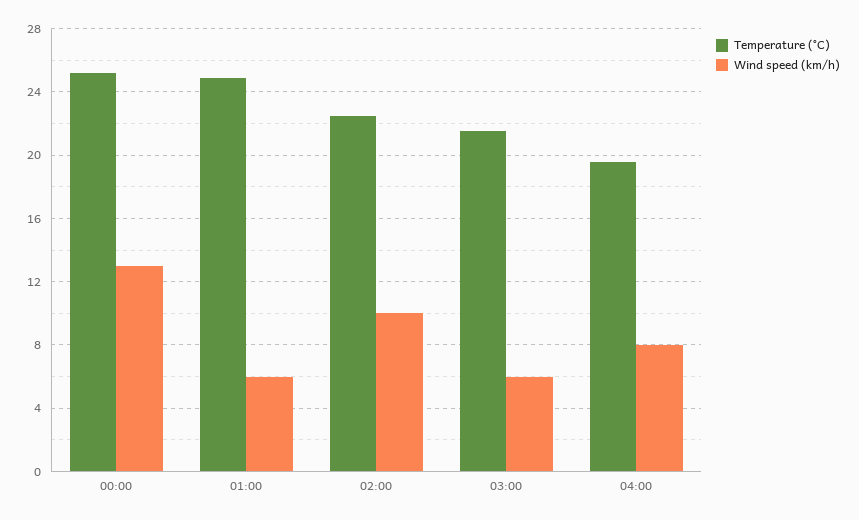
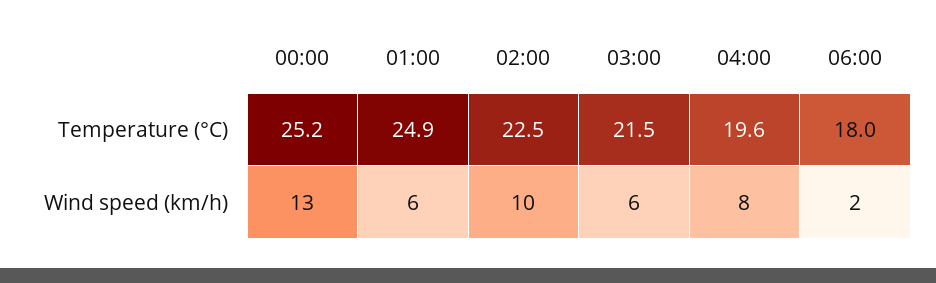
Temperature (°C), 06:00: none -> 18
Wind speed (km/h), 06:00: none -> 2

